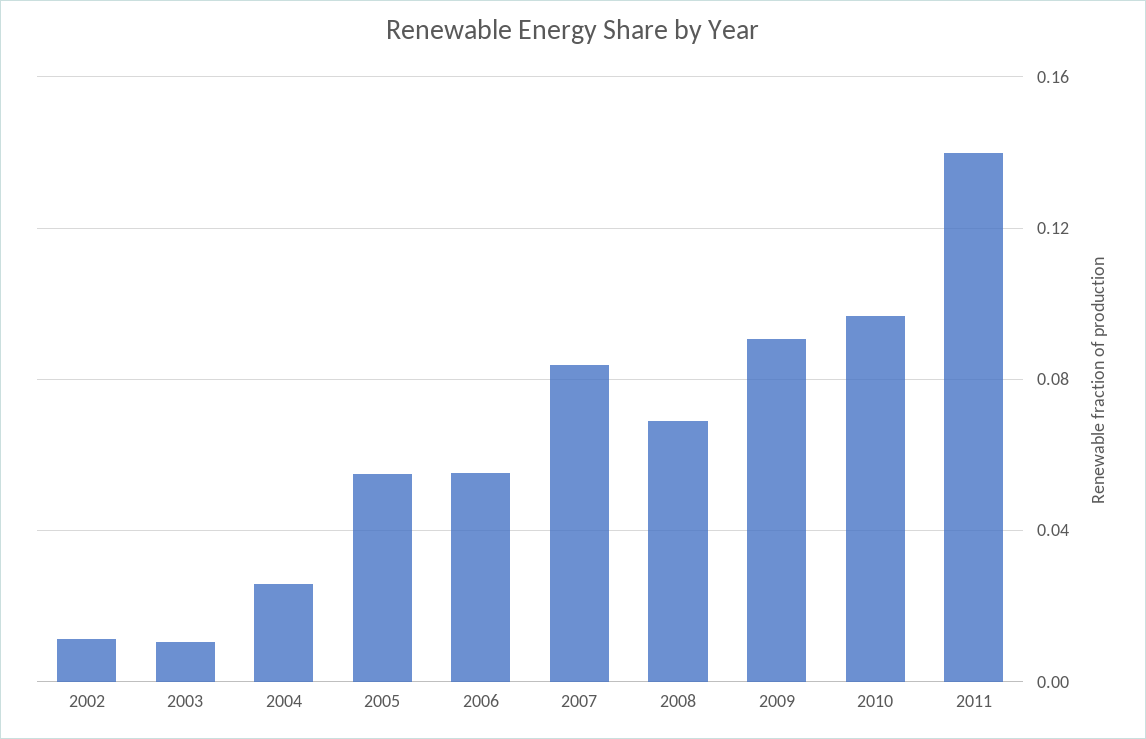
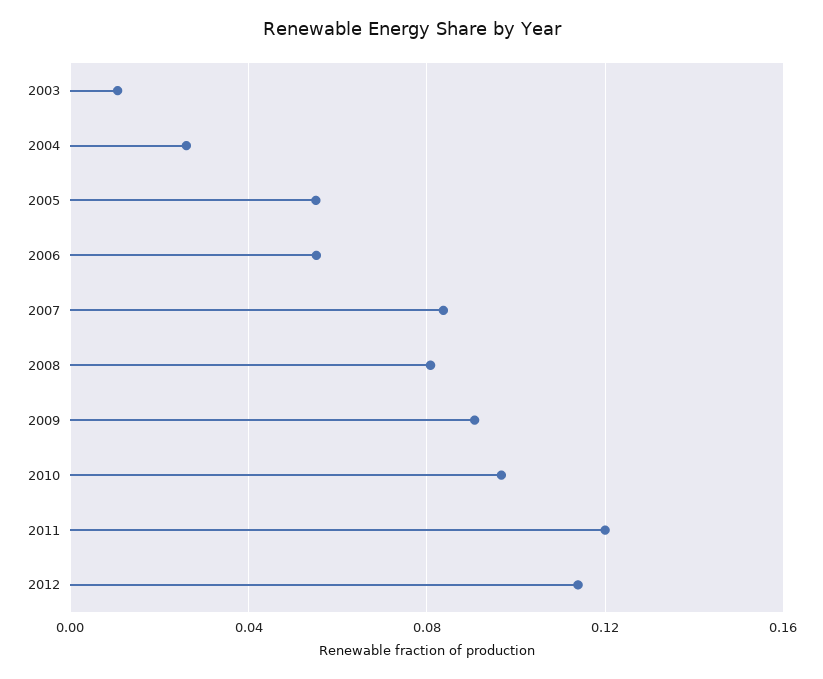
2002: 0.01 -> none
2008: 0.07 -> 0.08
2011: 0.14 -> 0.12
2012: none -> 0.115

